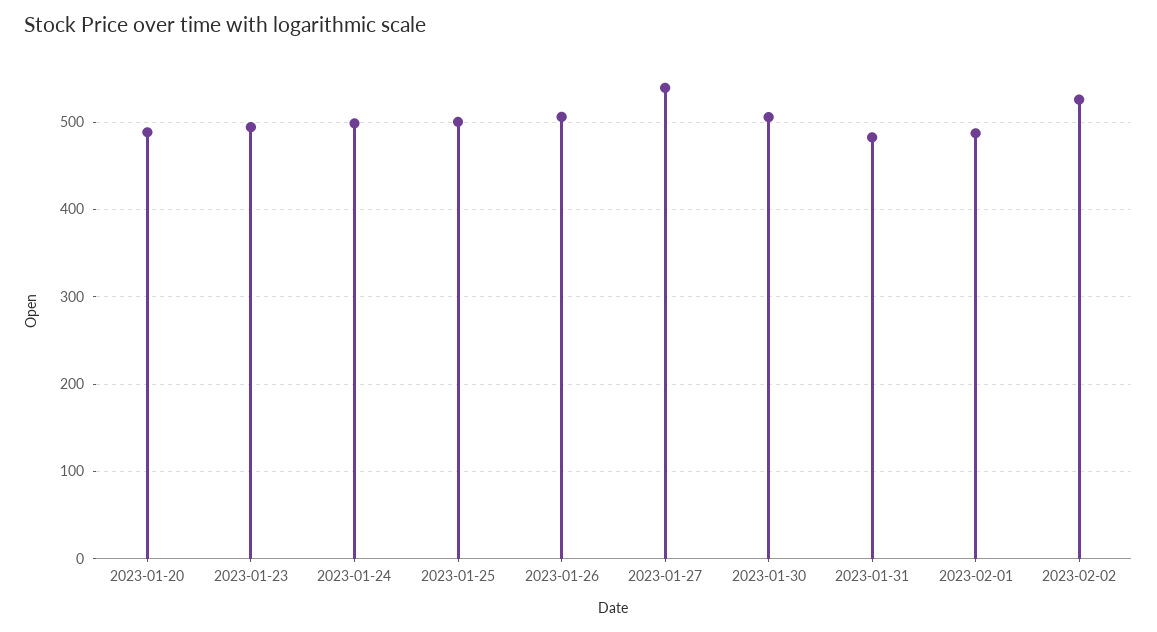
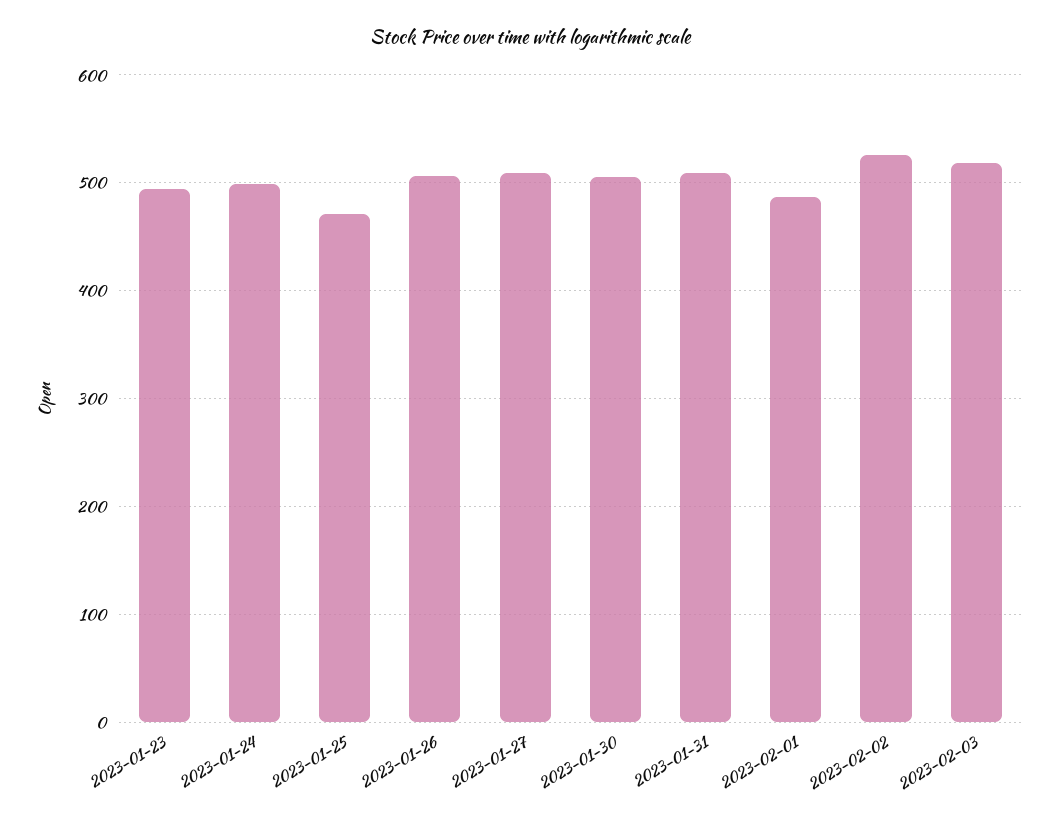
2023-01-20: 490 -> none
2023-01-25: 500 -> 470
2023-01-27: 540 -> 510
2023-01-31: 480 -> 510
2023-02-03: none -> 520

